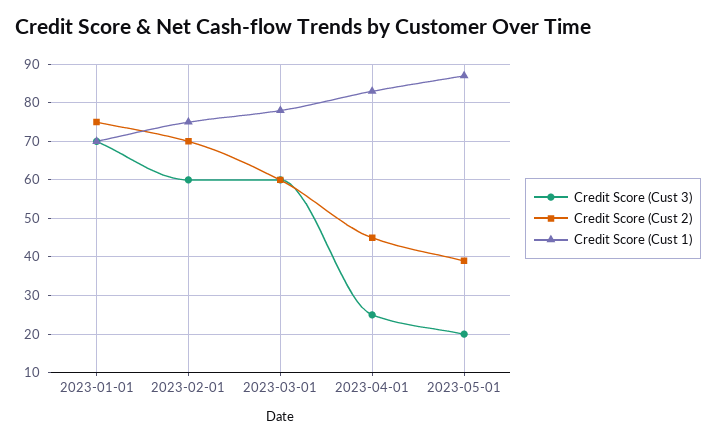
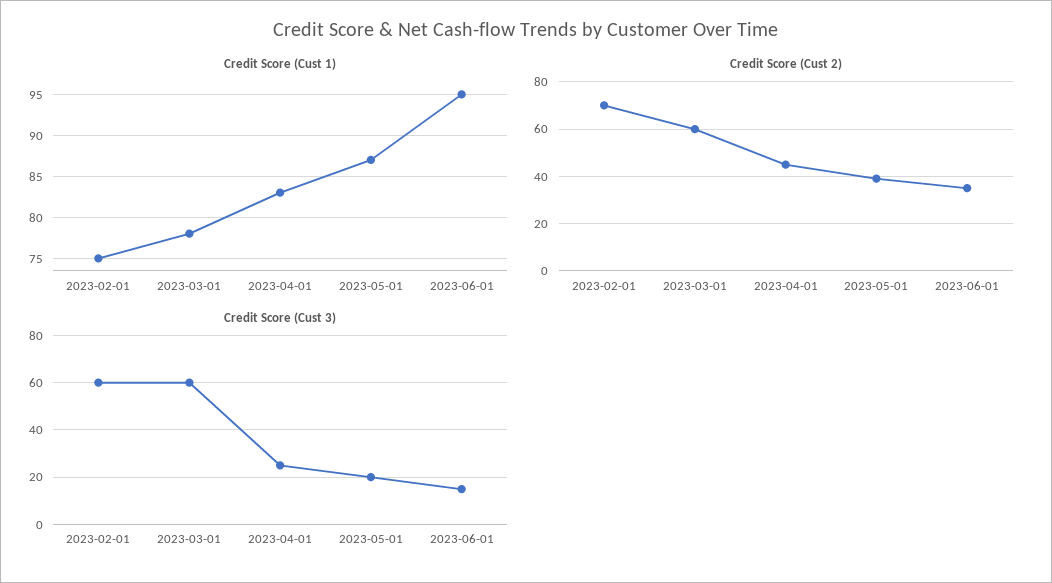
Credit Score (Cust 3), 2023-01-01: 70 -> none
Credit Score (Cust 2), 2023-01-01: 75 -> none
Credit Score (Cust 1), 2023-01-01: 70 -> none
Credit Score (Cust 1), 2023-06-01: none -> 95
Credit Score (Cust 2), 2023-06-01: none -> 35
Credit Score (Cust 3), 2023-06-01: none -> 15

